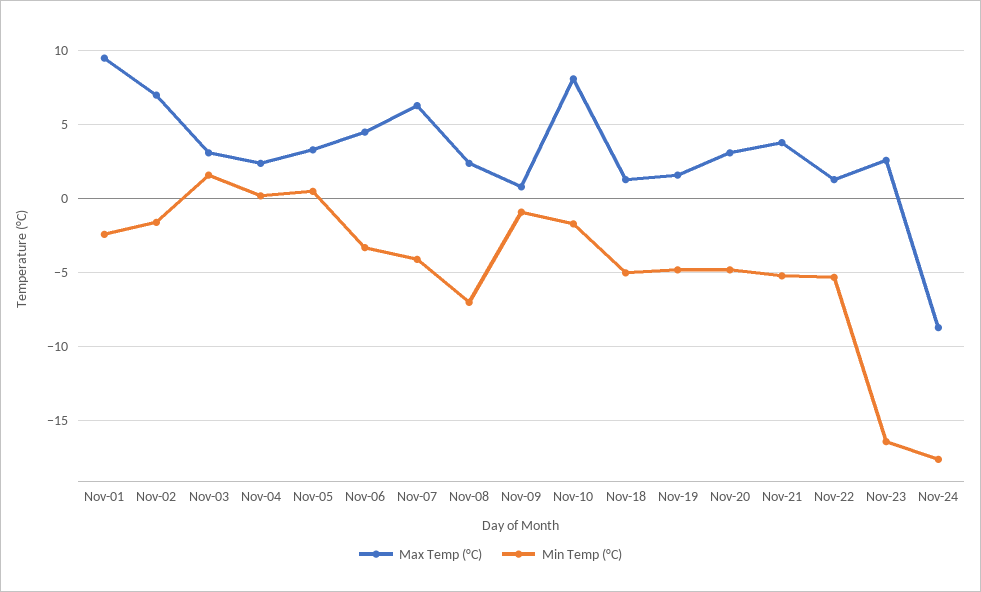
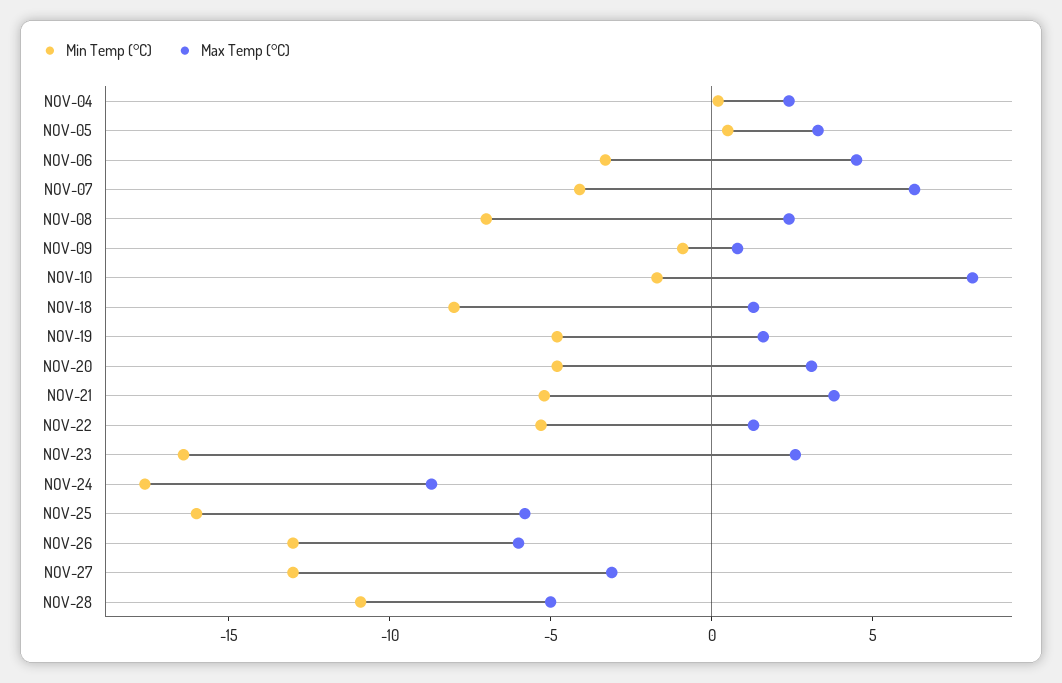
Max Temp (°C), Nov-01: 9.5 -> none
Min Temp (°C), Nov-01: -2.5 -> none
Max Temp (°C), Nov-02: 7 -> none
Min Temp (°C), Nov-02: -1.5 -> none
Max Temp (°C), Nov-03: 3 -> none
Min Temp (°C), Nov-03: 1.5 -> none
Min Temp (°C), Nov-18: -5 -> -8
Min Temp (°C), NOV-25: none -> -16
Max Temp (°C), NOV-25: none -> -6
Min Temp (°C), NOV-26: none -> -13
Max Temp (°C), NOV-26: none -> -6
Min Temp (°C), NOV-27: none -> -13
Max Temp (°C), NOV-27: none -> -3
Min Temp (°C), NOV-28: none -> -11
Max Temp (°C), NOV-28: none -> -5

